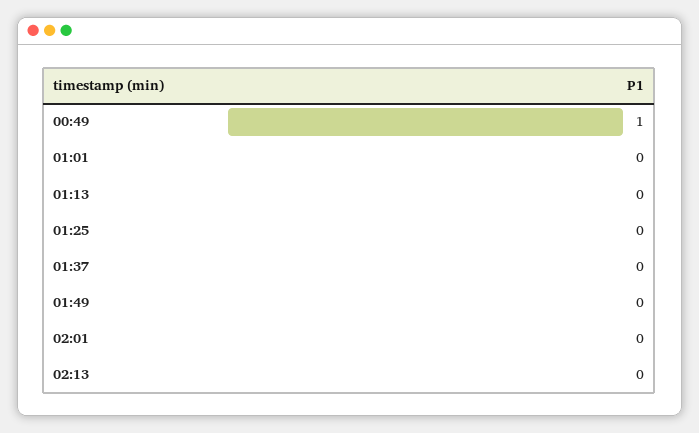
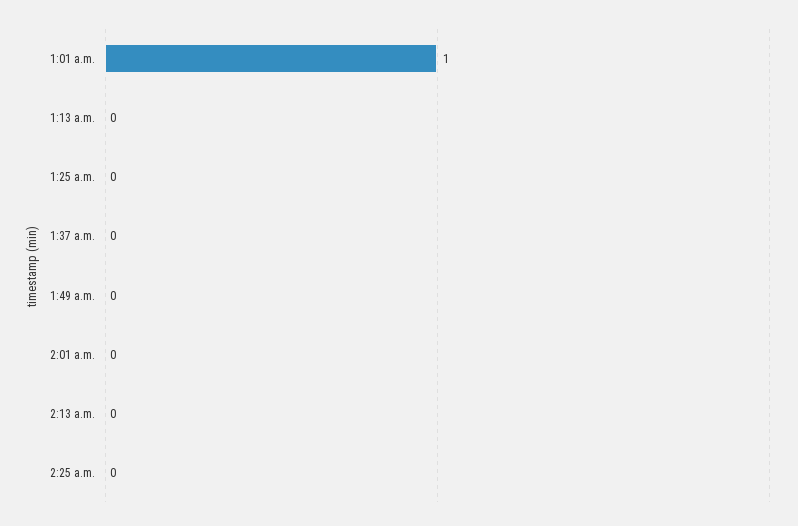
00:49: 1 -> none
01:01: 0 -> 1
2:25 a.m.: none -> 0

